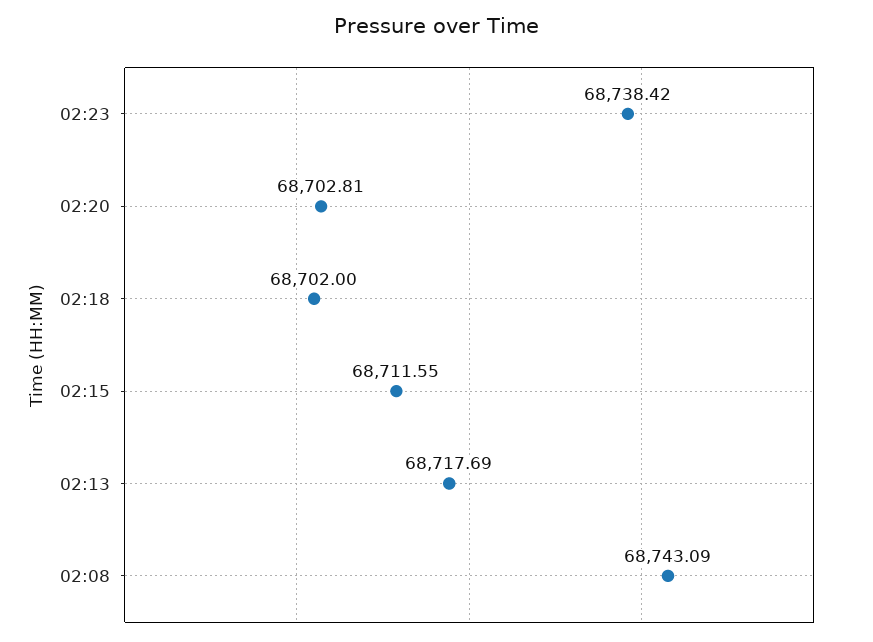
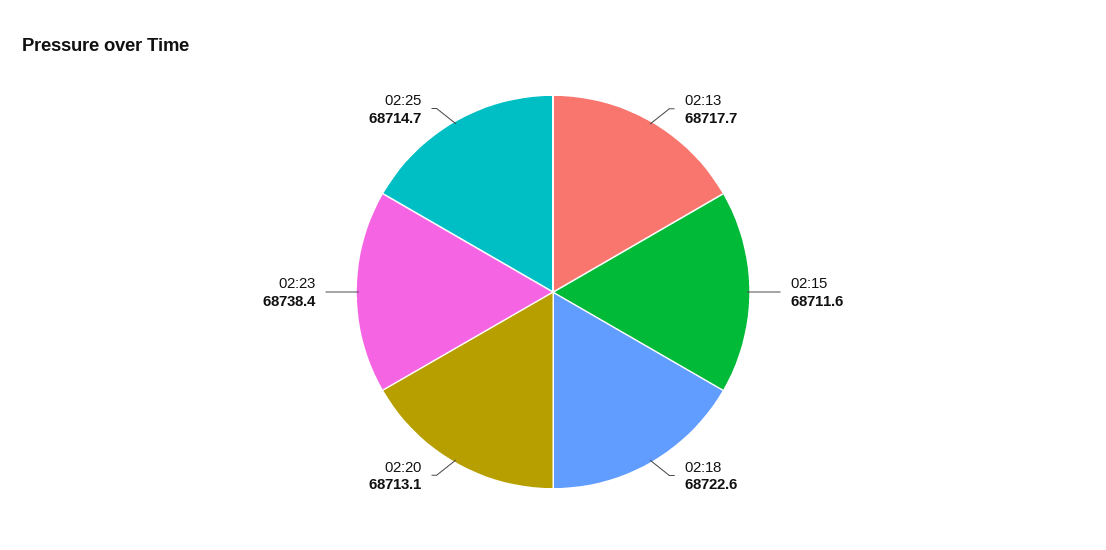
02:20: 68702.81 -> 68713.1
02:18: 68702 -> 68722.6
02:08: 68743.09 -> none
02:25: none -> 68714.7

